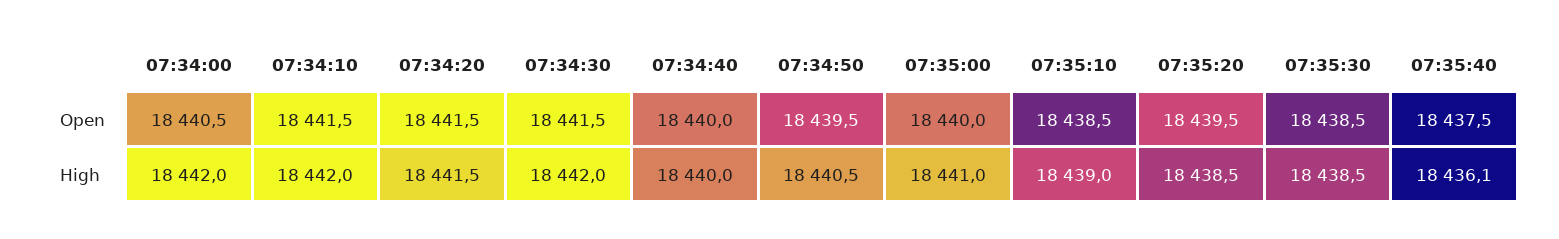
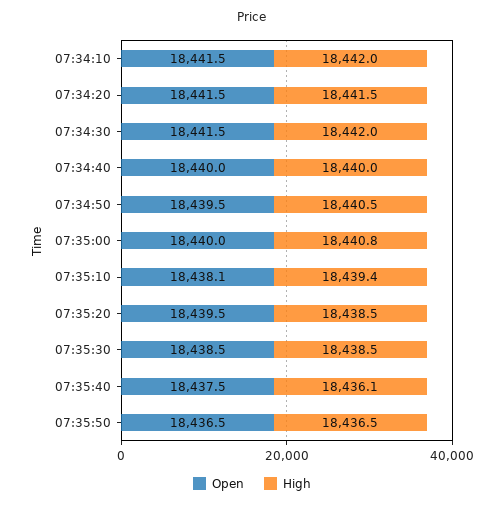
Open, 07:34:00: 18440.5 -> none
Open, 07:35:10: 18438.5 -> 18438.1
High, 07:34:00: 18442 -> none
High, 07:35:00: 18441 -> 18440.8
High, 07:35:10: 18439 -> 18439.4
Open, 07:35:50: none -> 18436.5
High, 07:35:50: none -> 18436.5

